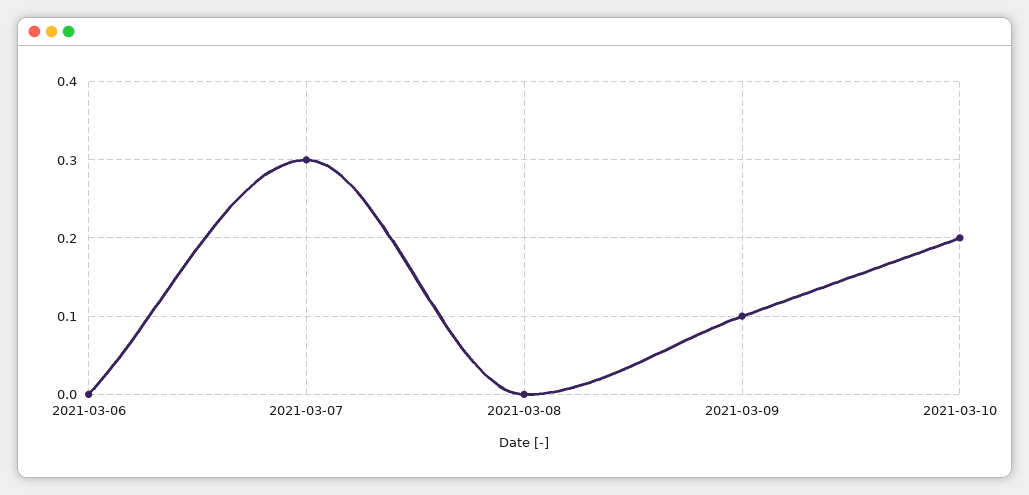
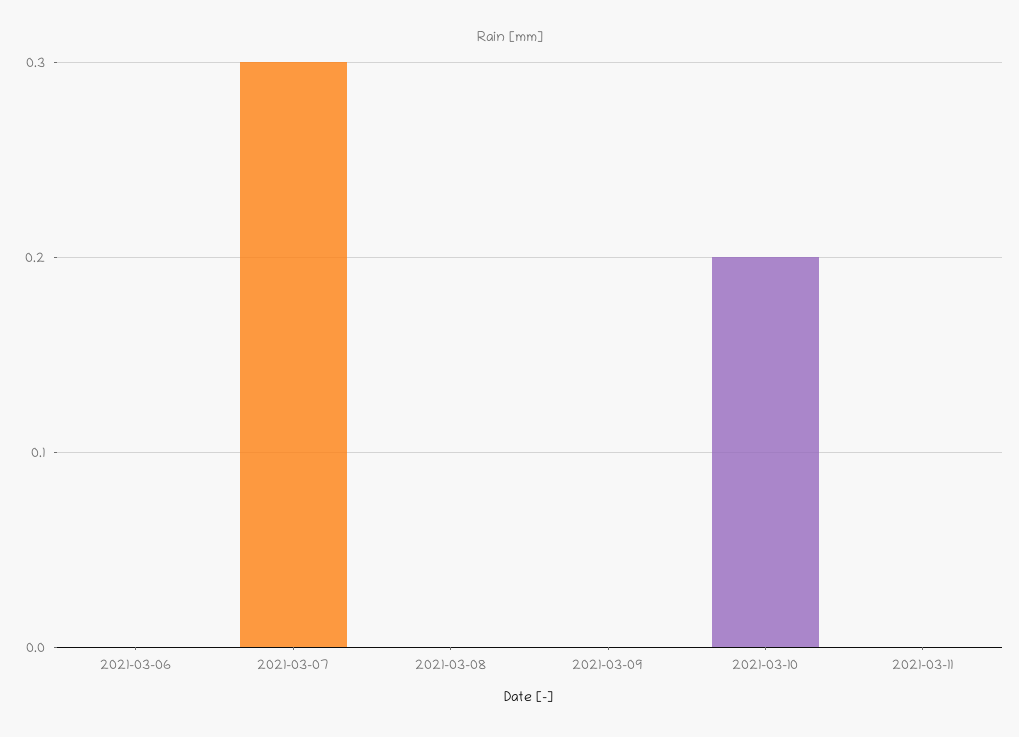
2021-03-09: 0.1 -> 0
2021-03-11: none -> 0

